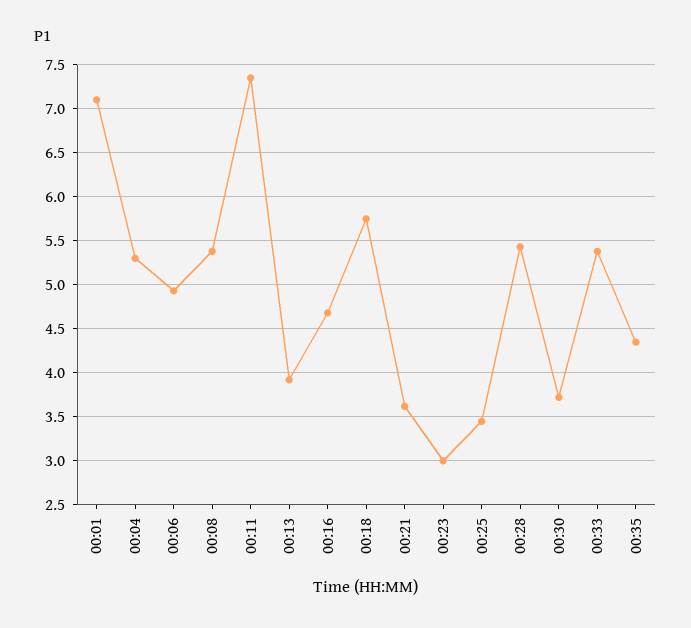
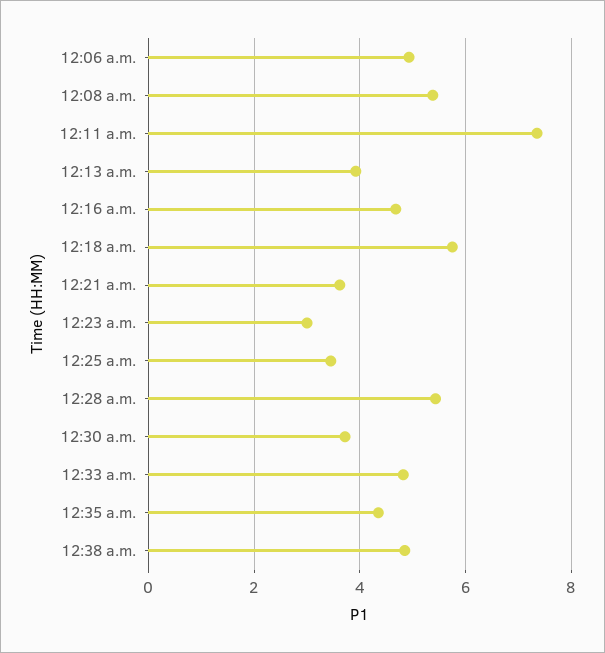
00:01: 7.1 -> none
00:04: 5.3 -> none
00:33: 5.4 -> 4.8
12:38 a.m.: none -> 4.8

